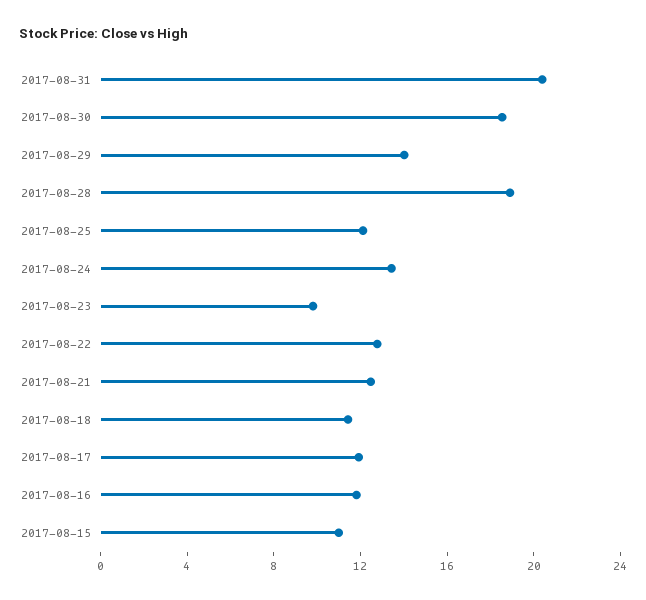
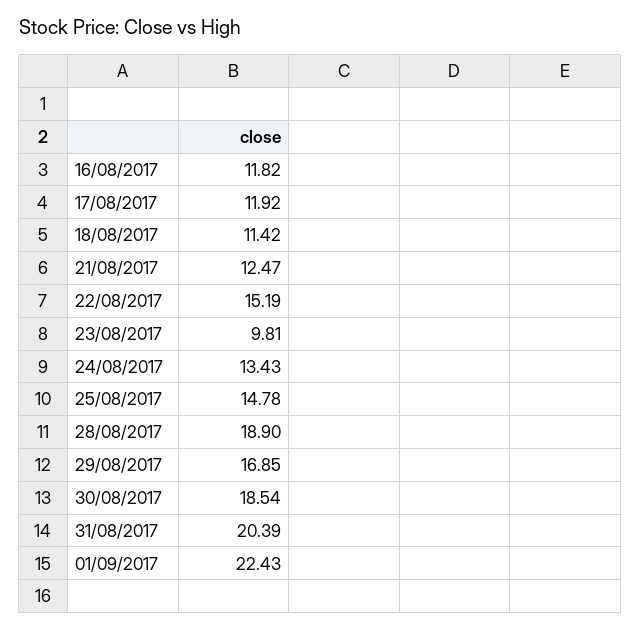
2017-08-29: 14 -> 16.85
2017-08-25: 12 -> 14.78
2017-08-22: 13 -> 15.19
2017-08-15: 11 -> none
01/09/2017: none -> 22.43

